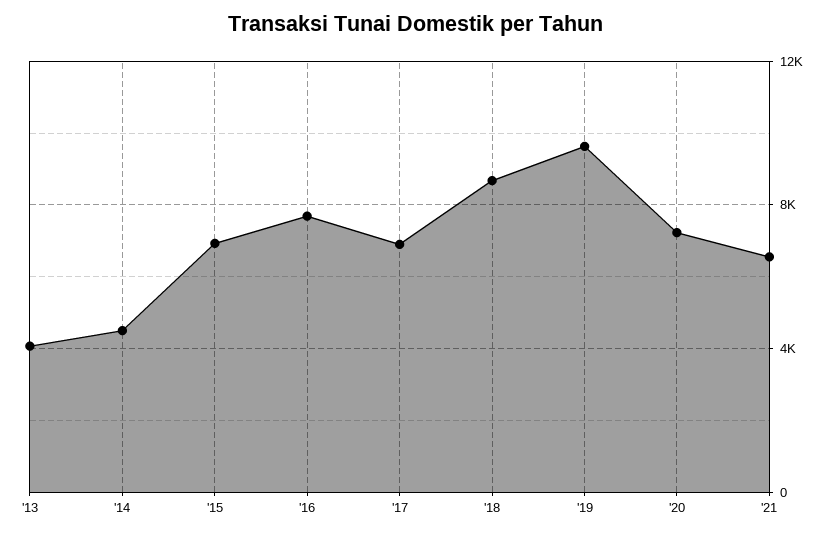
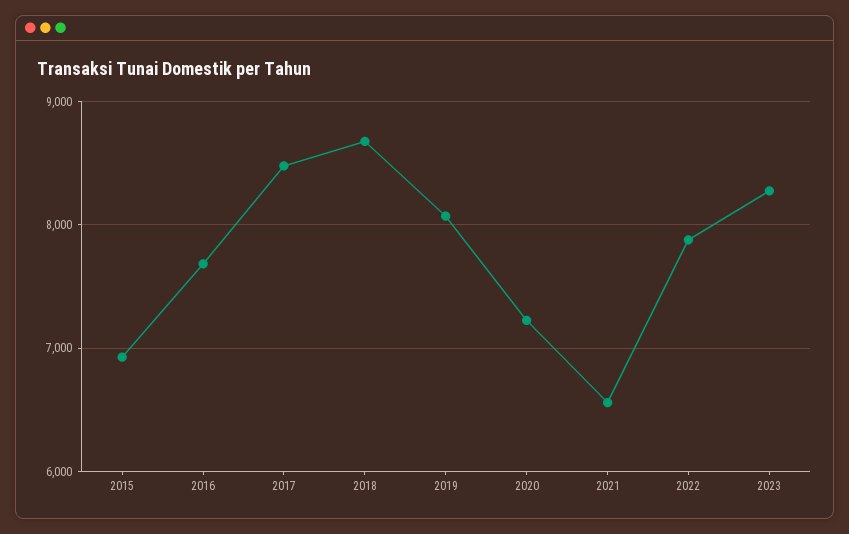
'13: 4000 -> none
'14: 4500 -> none
'17: 7000 -> 8500
'19: 9500 -> 8100
2022: none -> 7900
2023: none -> 8300

